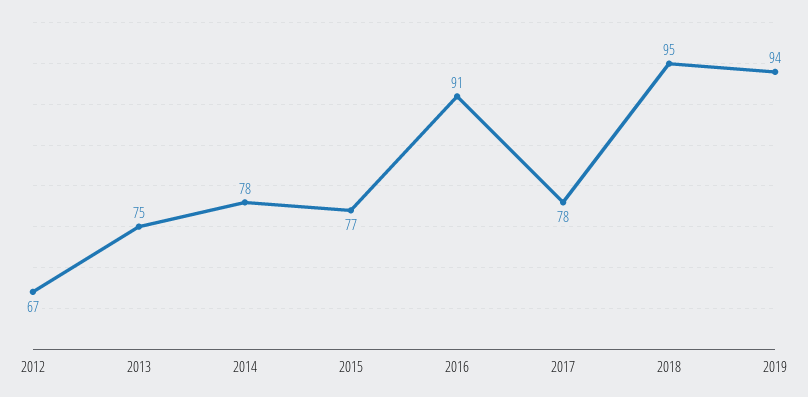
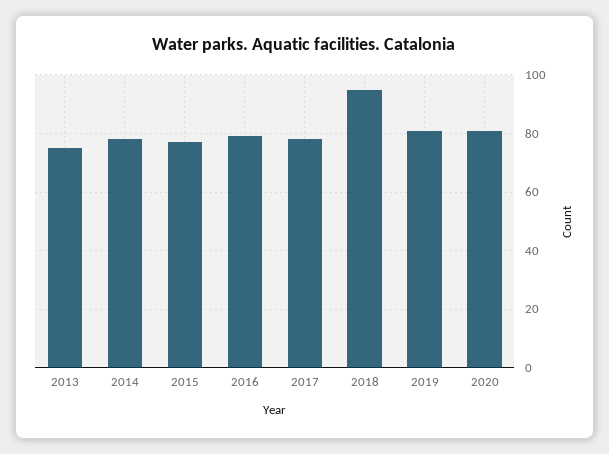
2012: 67 -> none
2016: 91 -> 80
2019: 94 -> 80
2020: none -> 80

